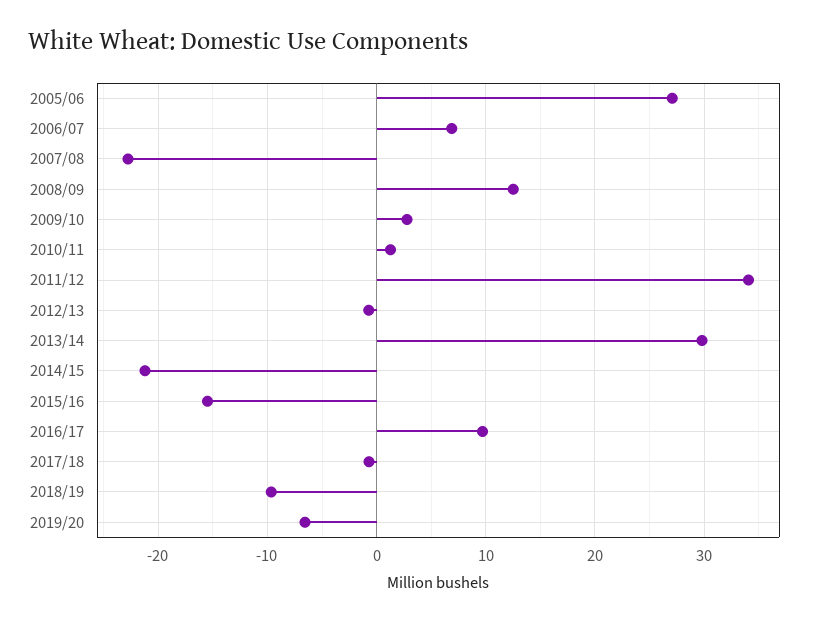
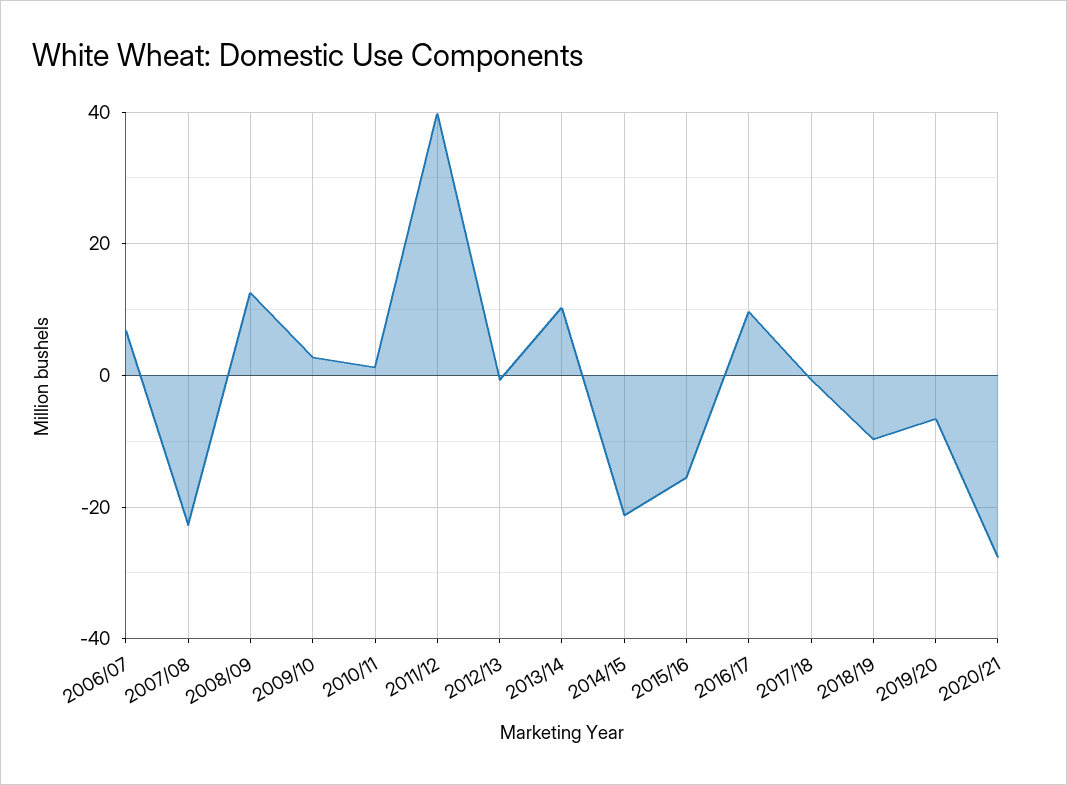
2005/06: 27 -> none
2011/12: 34 -> 40
2013/14: 30 -> 10
2020/21: none -> -28

